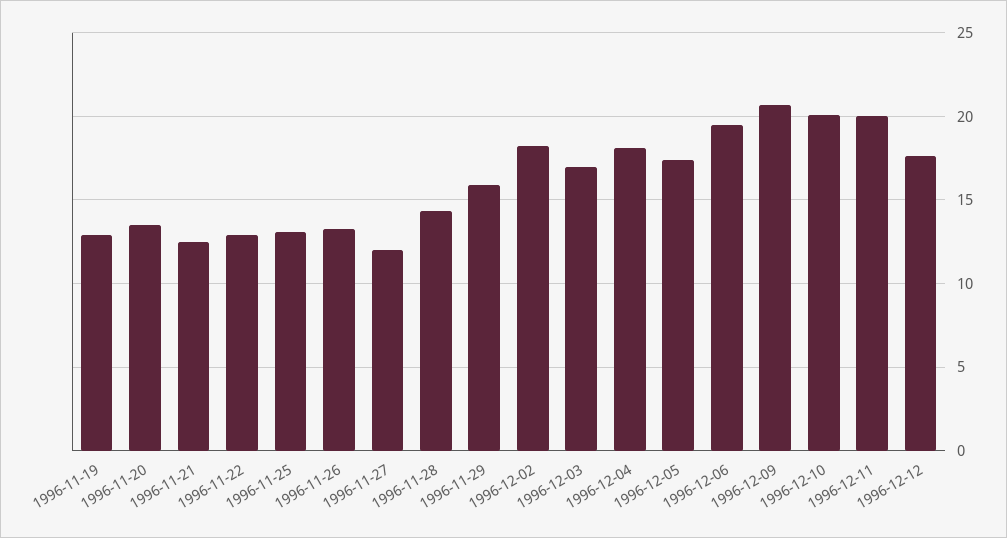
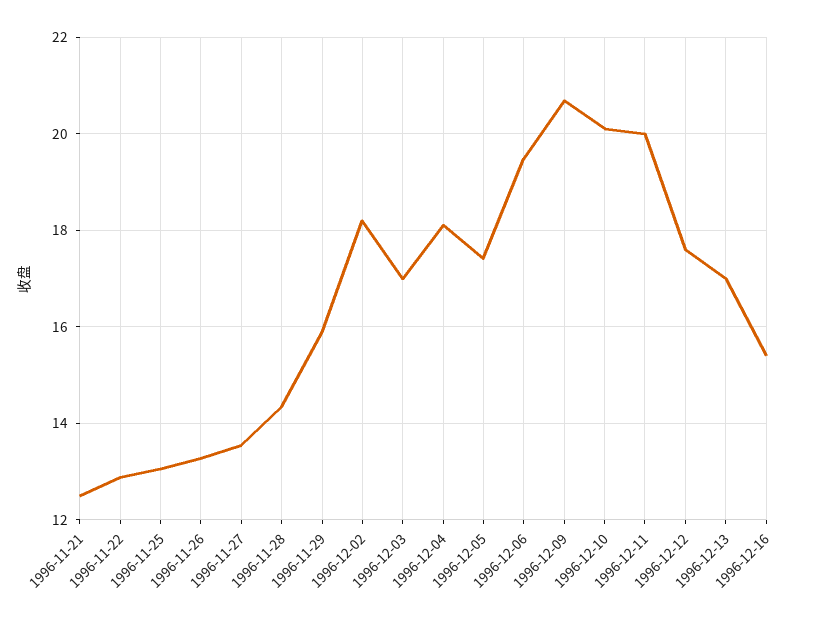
1996-11-19: 13 -> none
1996-11-20: 13.5 -> none
1996-11-27: 12 -> 13.6
1996-12-13: none -> 17
1996-12-16: none -> 15.4

